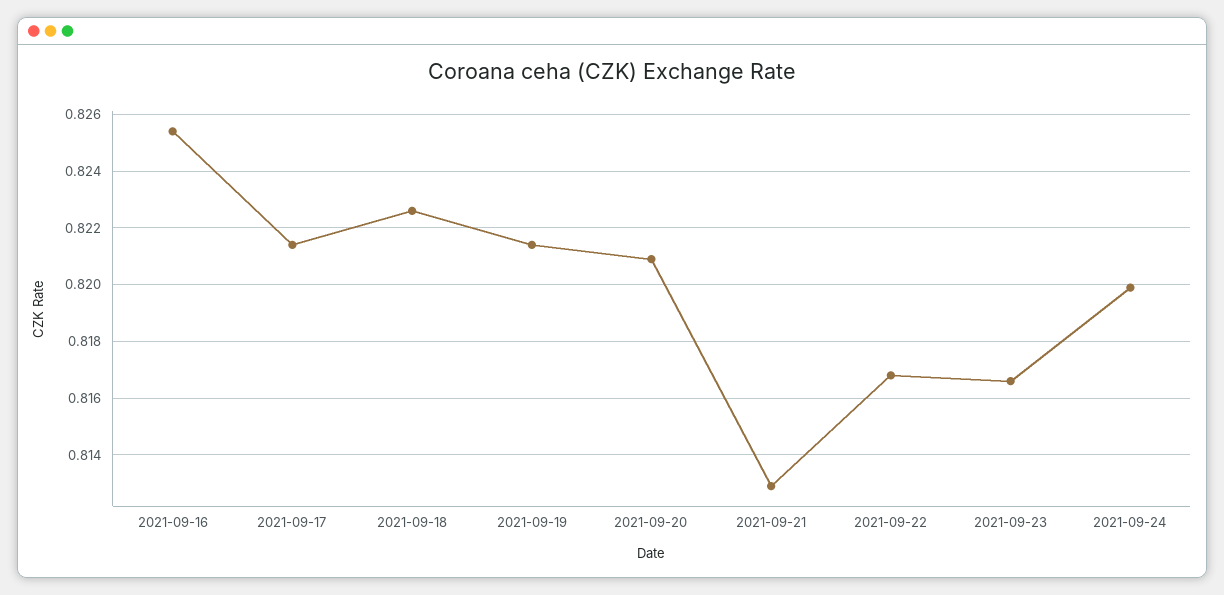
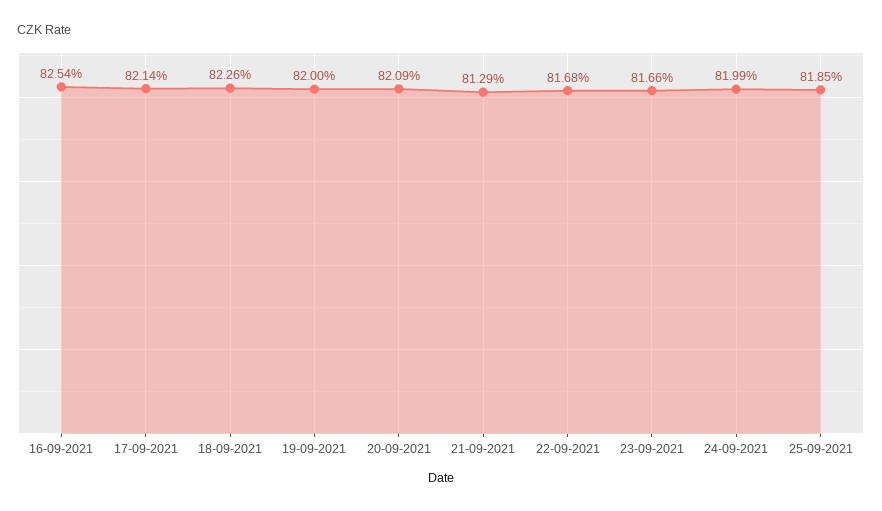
2021-09-19: 0.8215 -> 0.82
25-09-2021: none -> 0.8185

